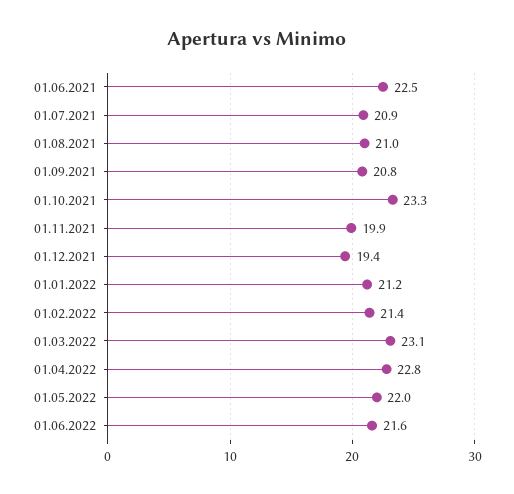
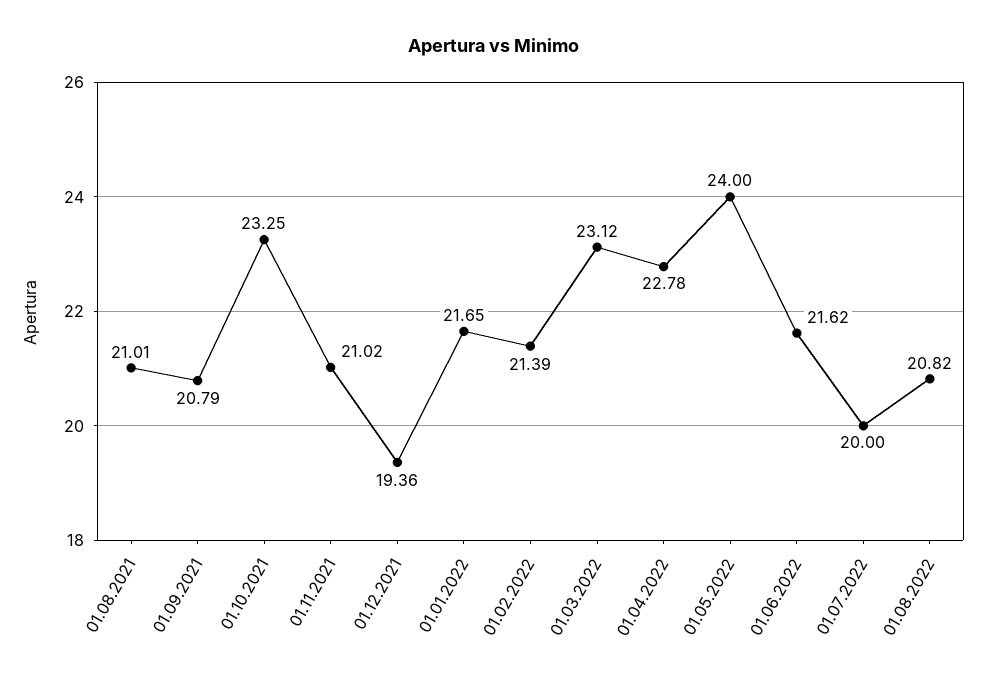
01.06.2021: 22.5 -> none
01.07.2021: 20.9 -> none
01.11.2021: 19.9 -> 21.02
01.01.2022: 21.2 -> 21.65
01.05.2022: 22 -> 24
01.07.2022: none -> 20
01.08.2022: none -> 20.82

